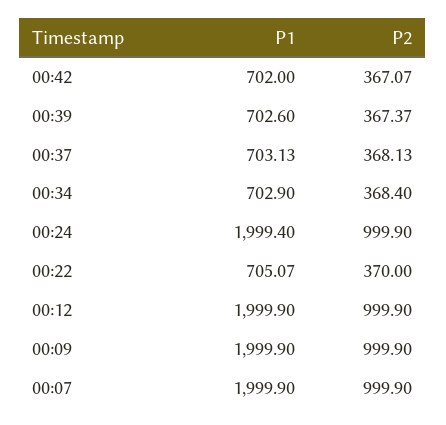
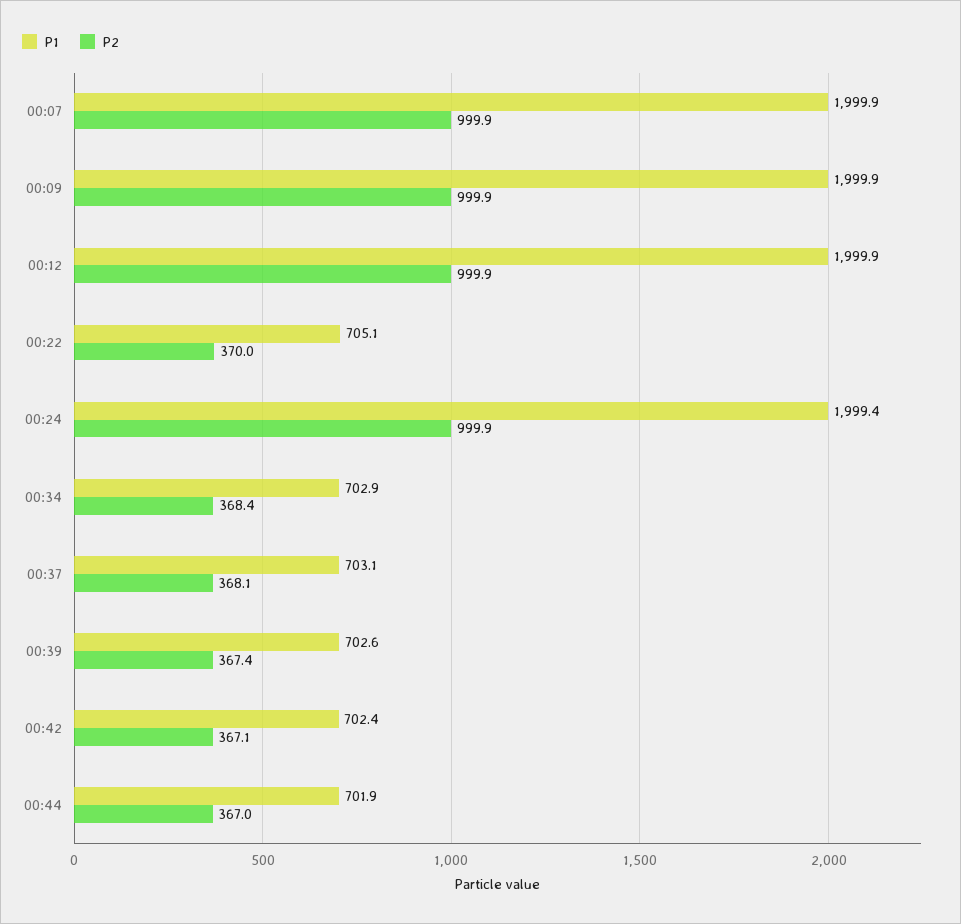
P1, 00:42: 702 -> 702.4
P1, 00:44: none -> 701.9
P2, 00:44: none -> 367

